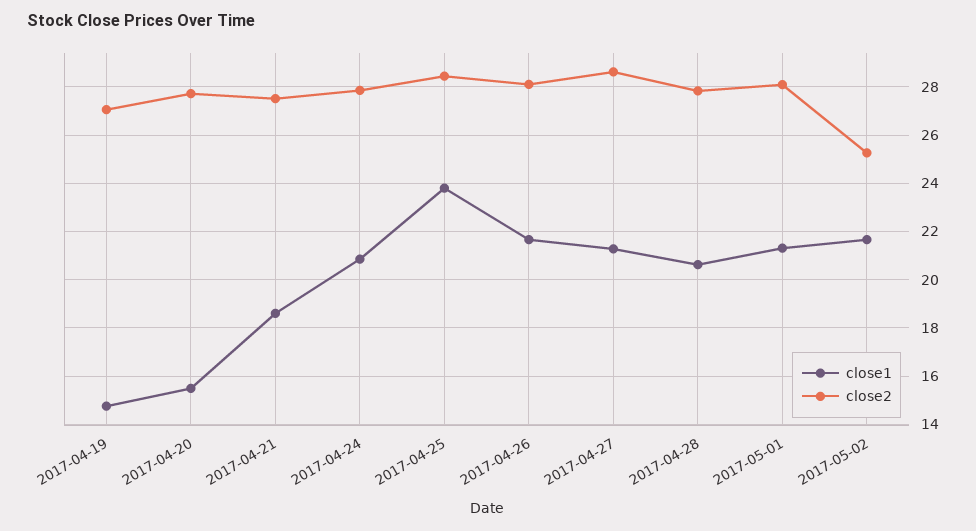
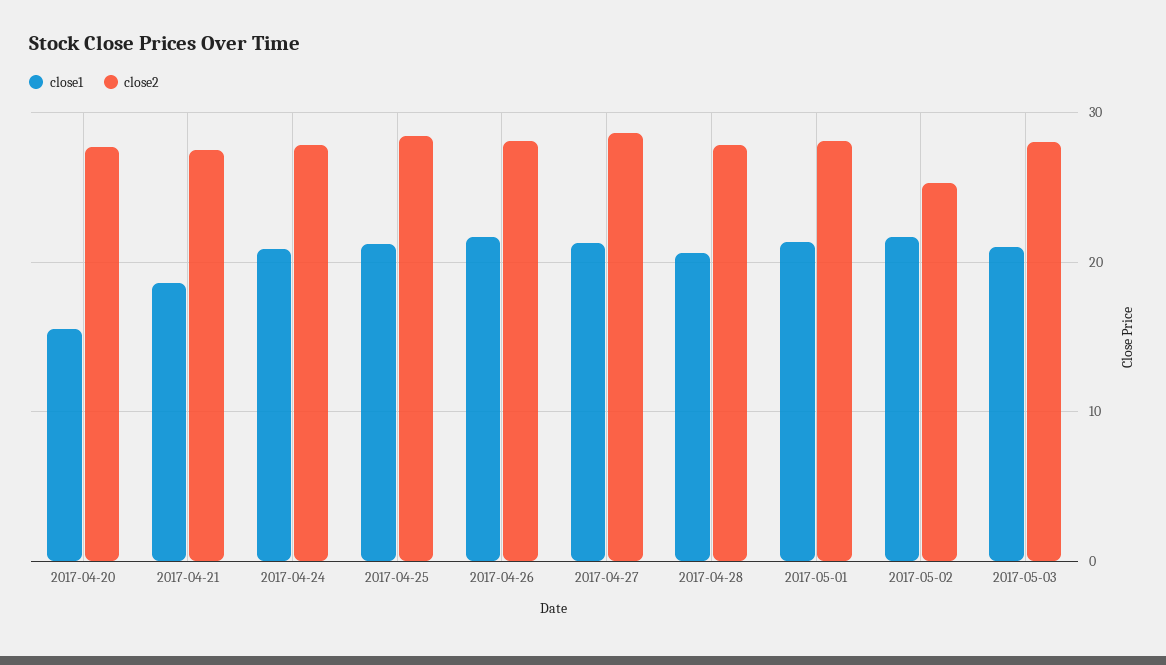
close1, 2017-04-19: 14.75 -> none
close2, 2017-04-19: 27 -> none
close1, 2017-04-25: 23.75 -> 21
close1, 2017-05-03: none -> 21
close2, 2017-05-03: none -> 28

